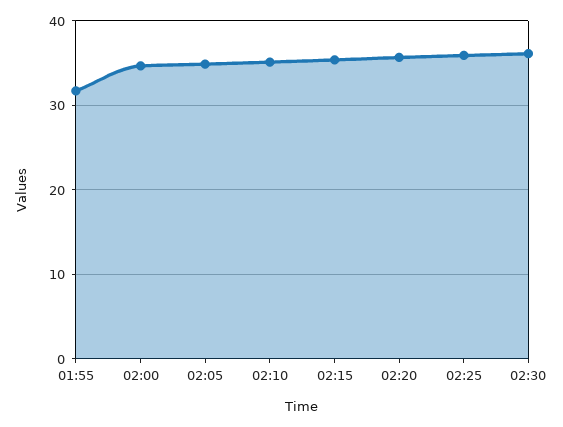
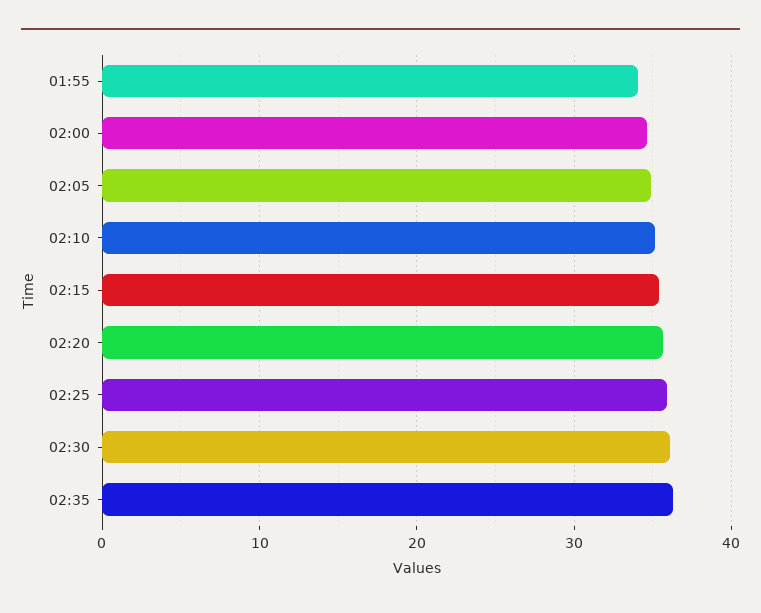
01:55: 32 -> 34
02:35: none -> 36

